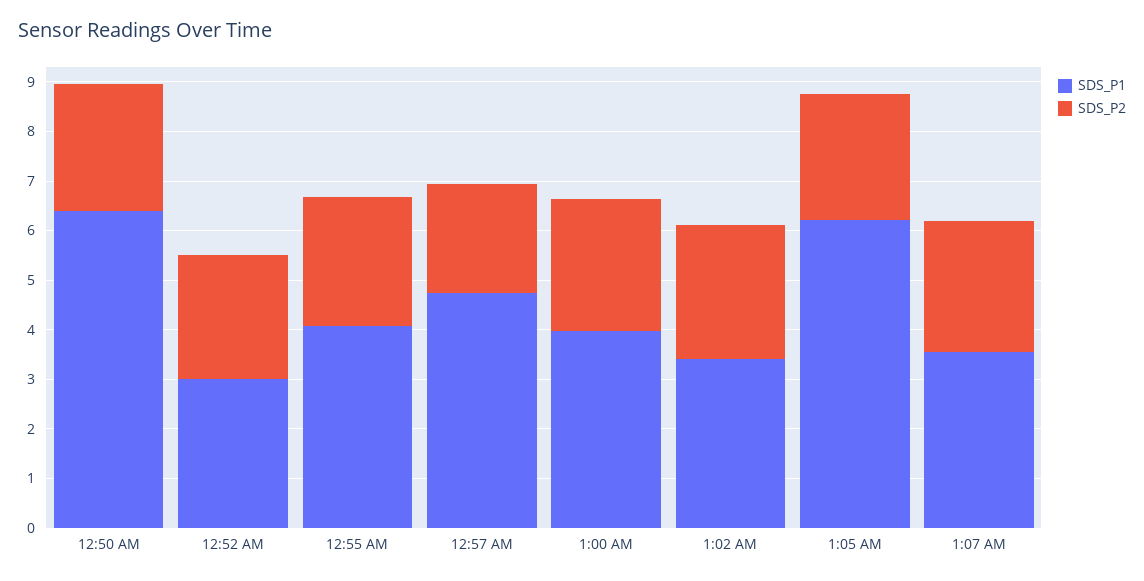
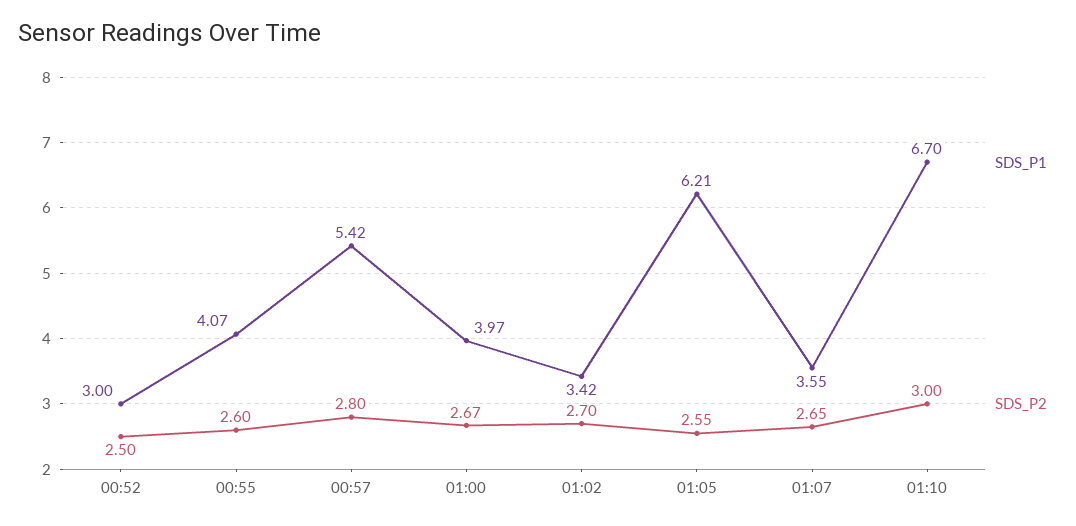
SDS_P1, 12:50 AM: 6.4 -> none
SDS_P2, 12:50 AM: 2.6 -> none
SDS_P1, 12:57 AM: 4.8 -> 5.42
SDS_P2, 12:57 AM: 2.2 -> 2.8
SDS_P1, 01:10: none -> 6.7
SDS_P2, 01:10: none -> 3

